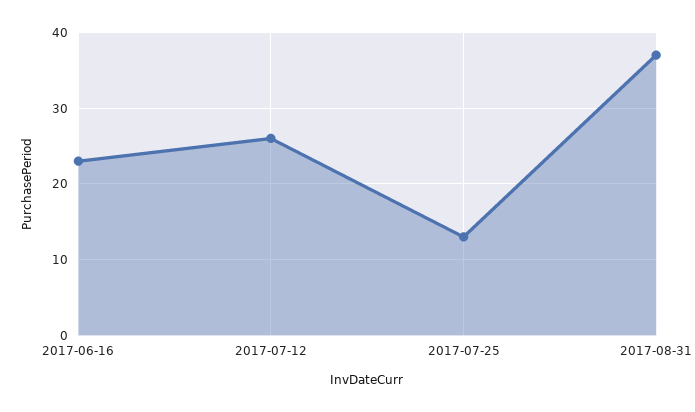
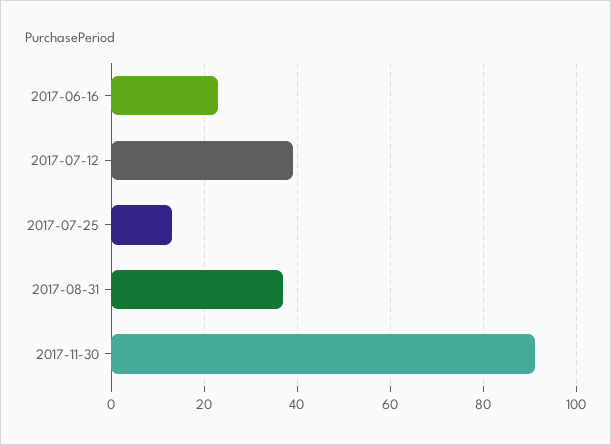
2017-07-12: 26 -> 40
2017-11-30: none -> 90

